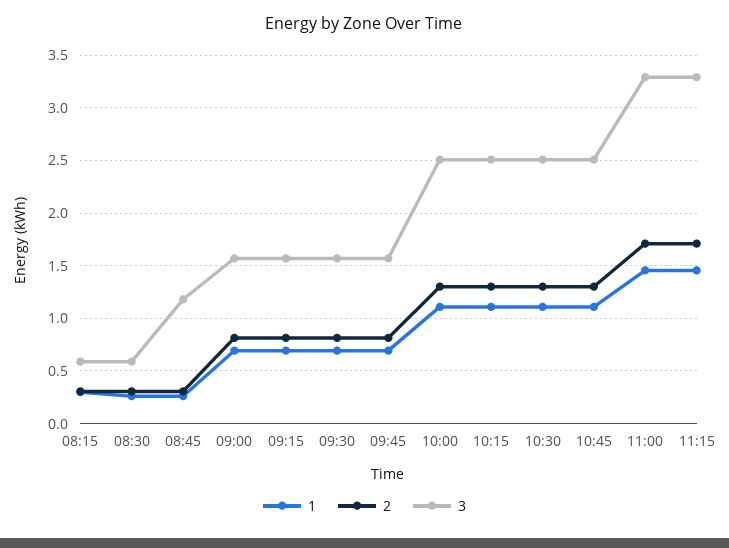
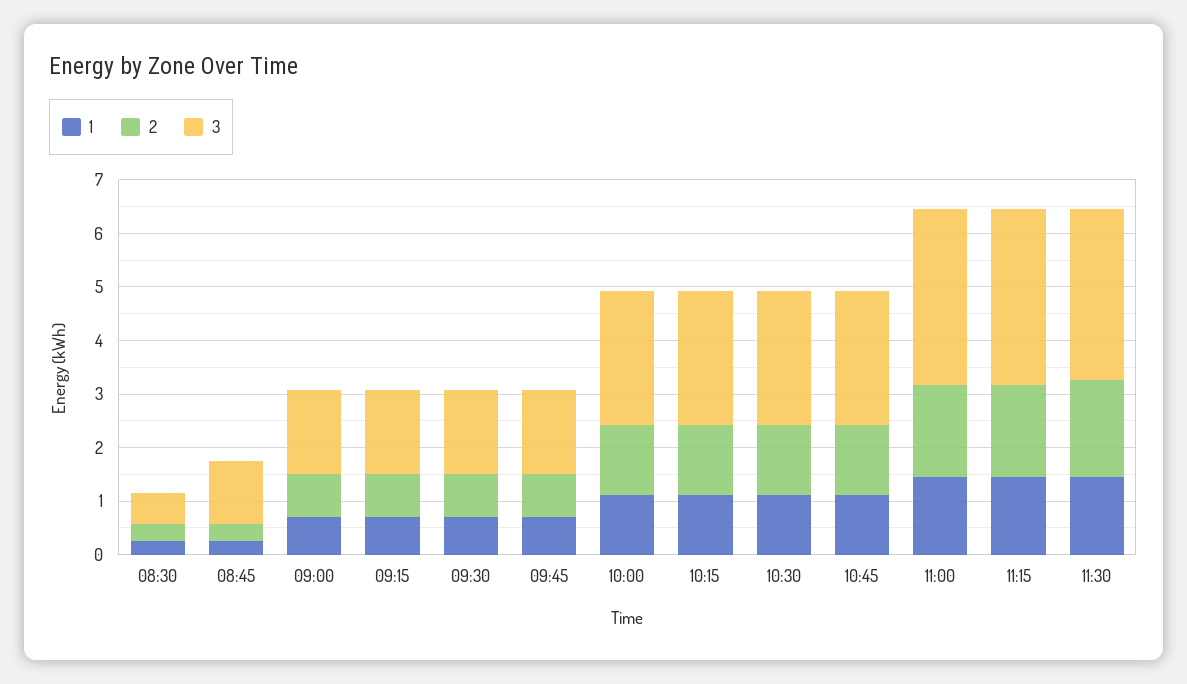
1, 08:15: 0.3 -> none
2, 08:15: 0.3 -> none
3, 08:15: 0.6 -> none
1, 11:30: none -> 1.4
2, 11:30: none -> 1.8
3, 11:30: none -> 3.2

